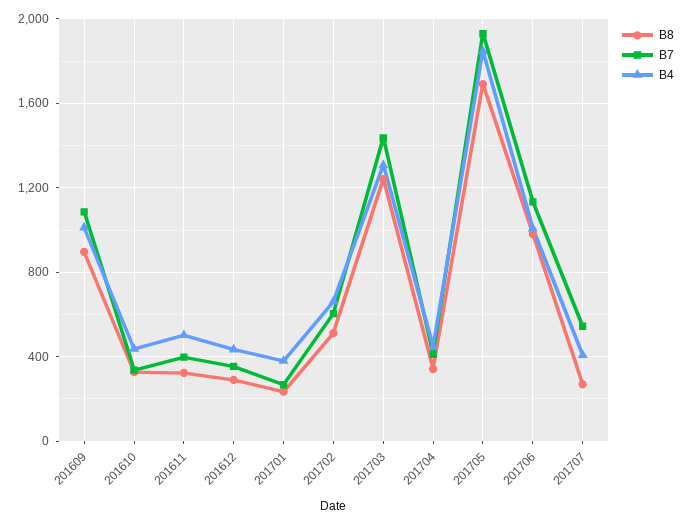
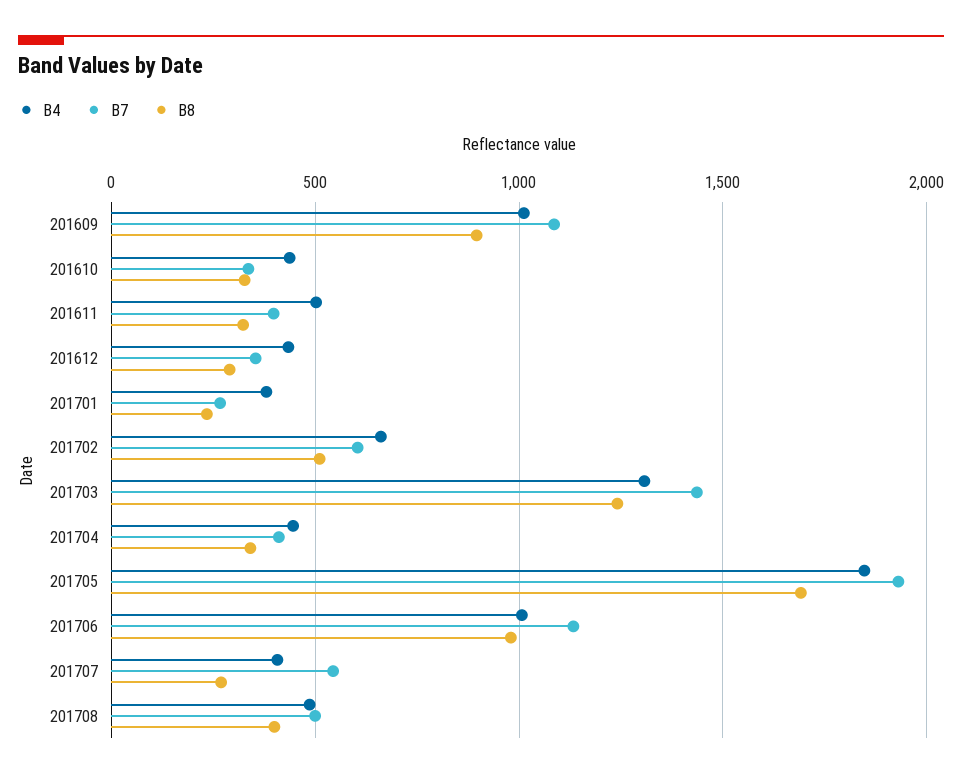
B4, 201708: none -> 500
B7, 201708: none -> 500
B8, 201708: none -> 400

